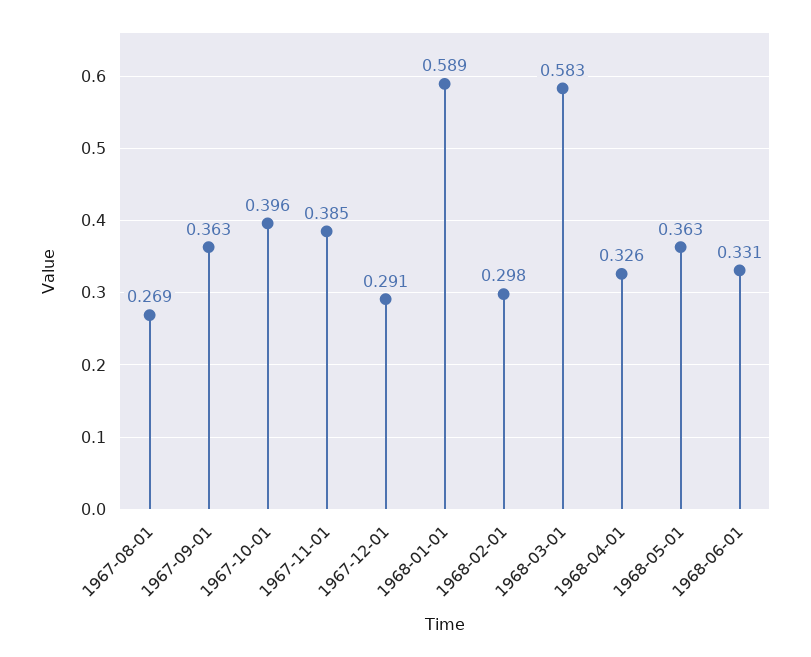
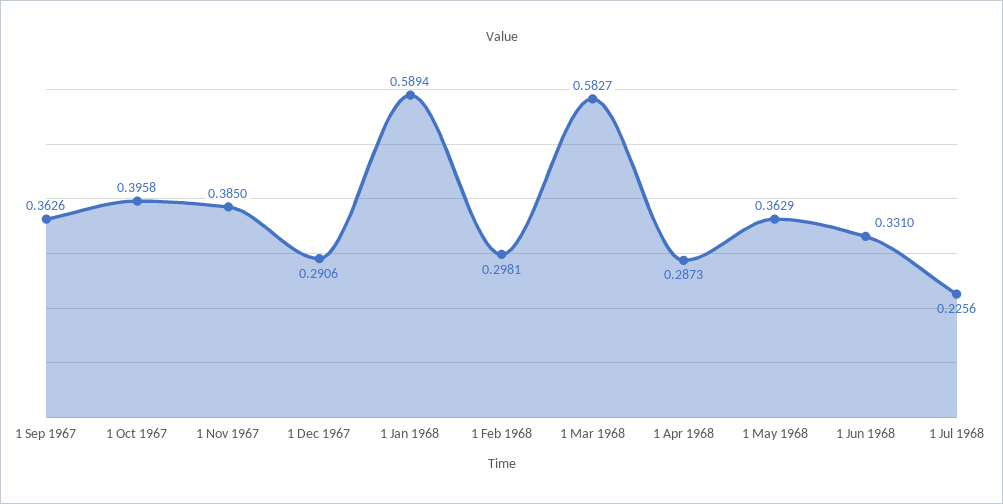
1967-08-01: 0.269 -> none
1968-04-01: 0.326 -> 0.2873
1 Jul 1968: none -> 0.2256

